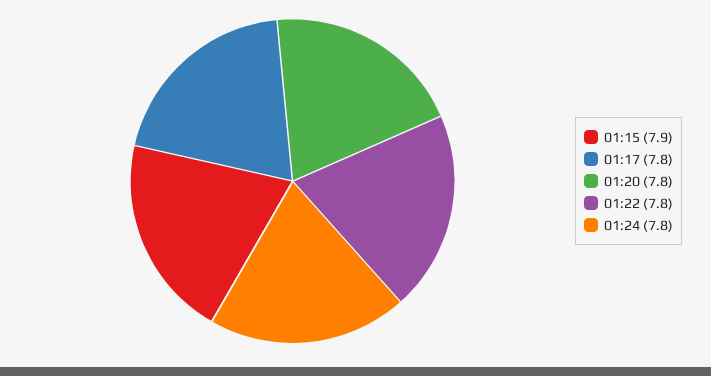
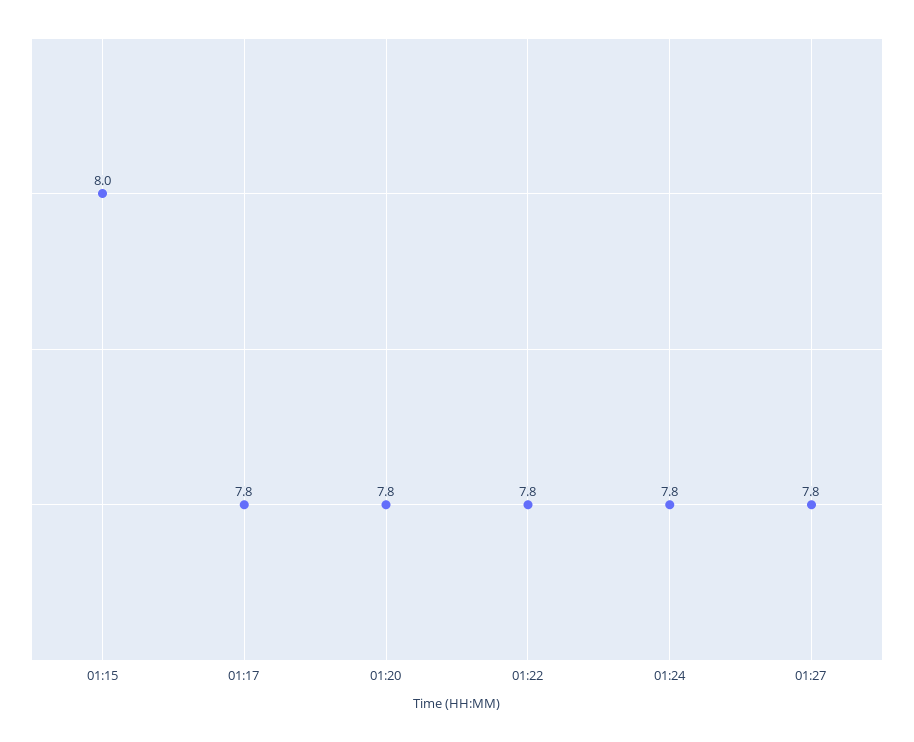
01:15: 7.9 -> 8
01:27: none -> 7.8

